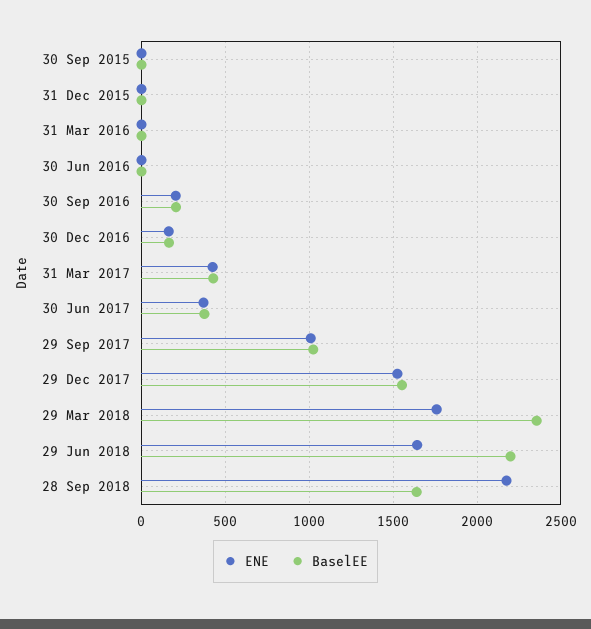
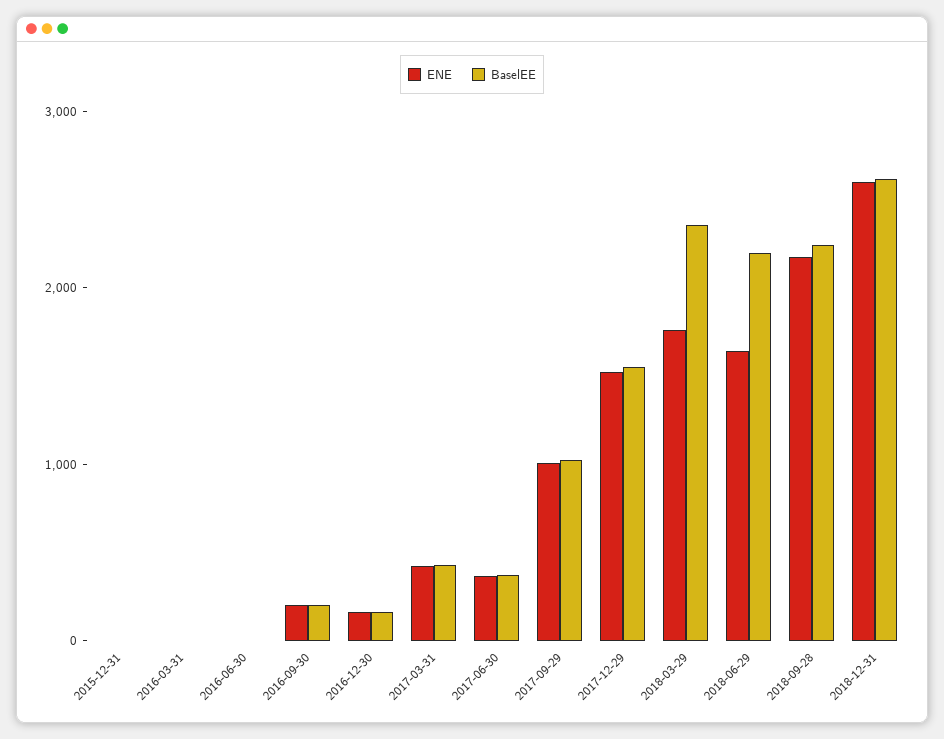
ENE, 30 Sep 2015: 0 -> none
BaselEE, 30 Sep 2015: 0 -> none
BaselEE, 28 Sep 2018: 1650 -> 2200
ENE, 2018-12-31: none -> 2600
BaselEE, 2018-12-31: none -> 2600

